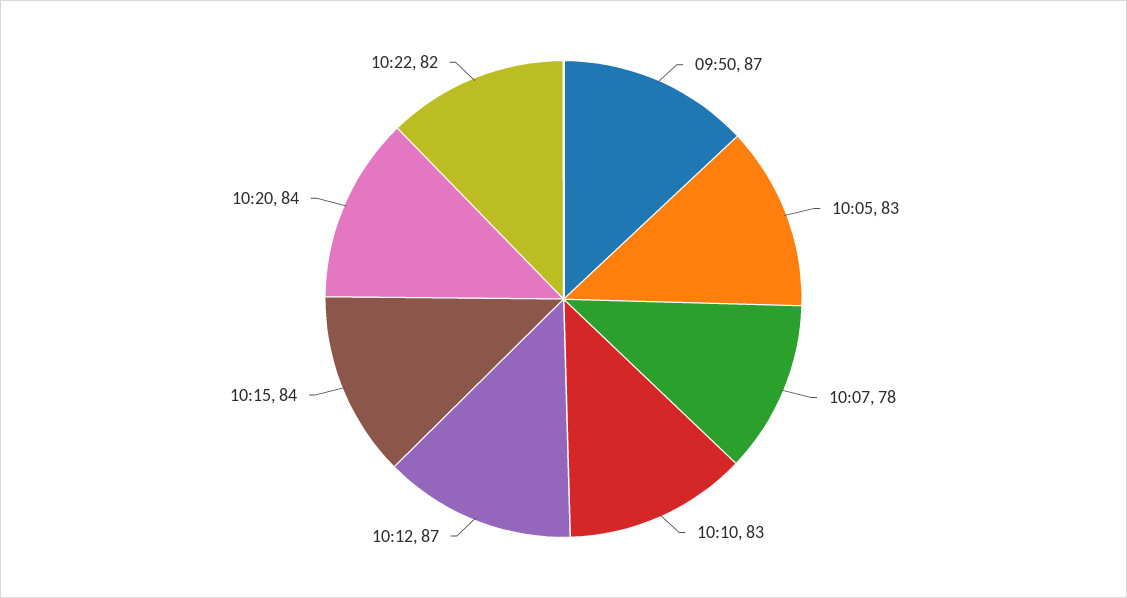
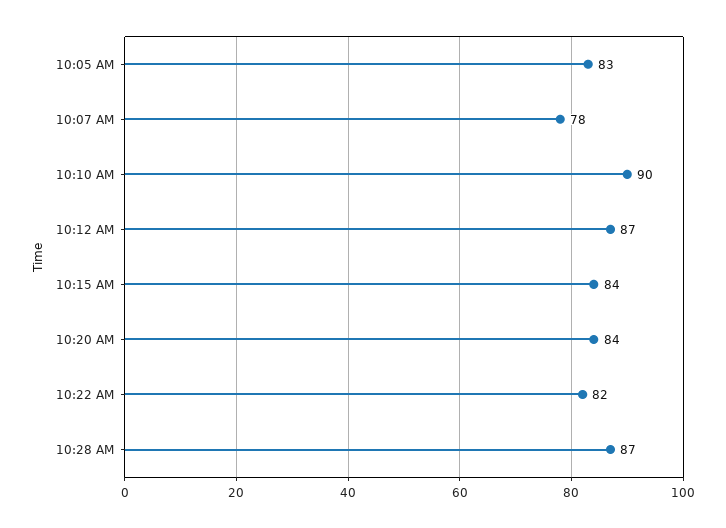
09:50: 87 -> none
10:10: 83 -> 90
10:28 AM: none -> 87

